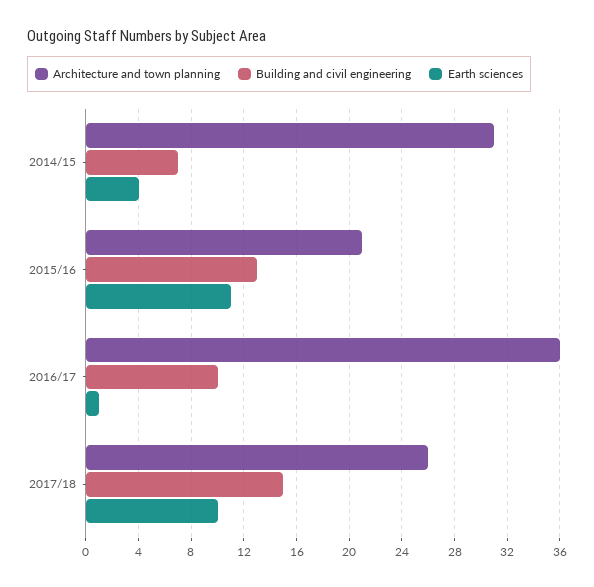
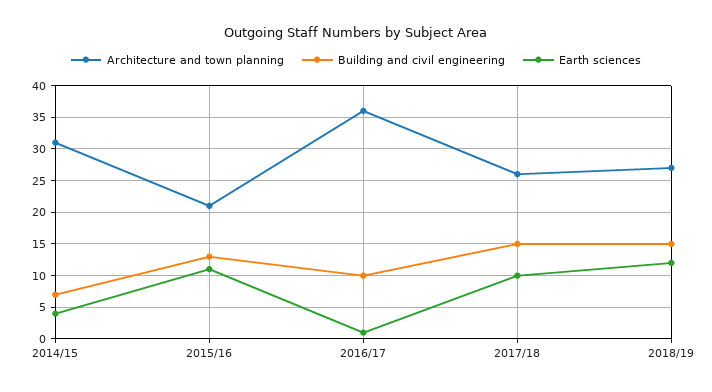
Architecture and town planning, 2018/19: none -> 27
Building and civil engineering, 2018/19: none -> 15
Earth sciences, 2018/19: none -> 12

